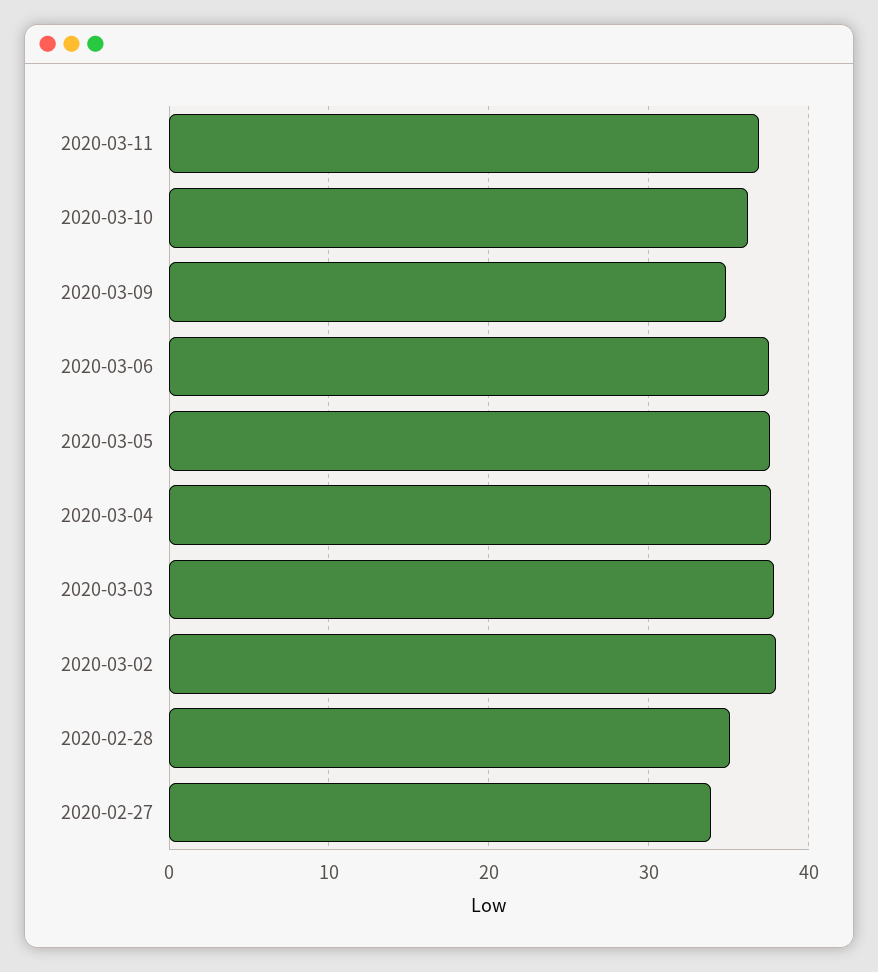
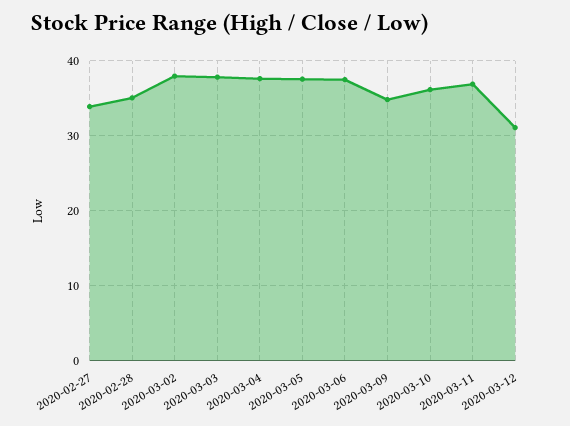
2020-03-12: none -> 31

